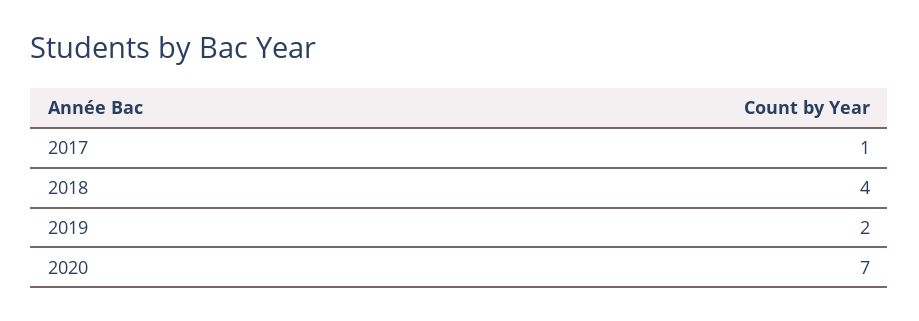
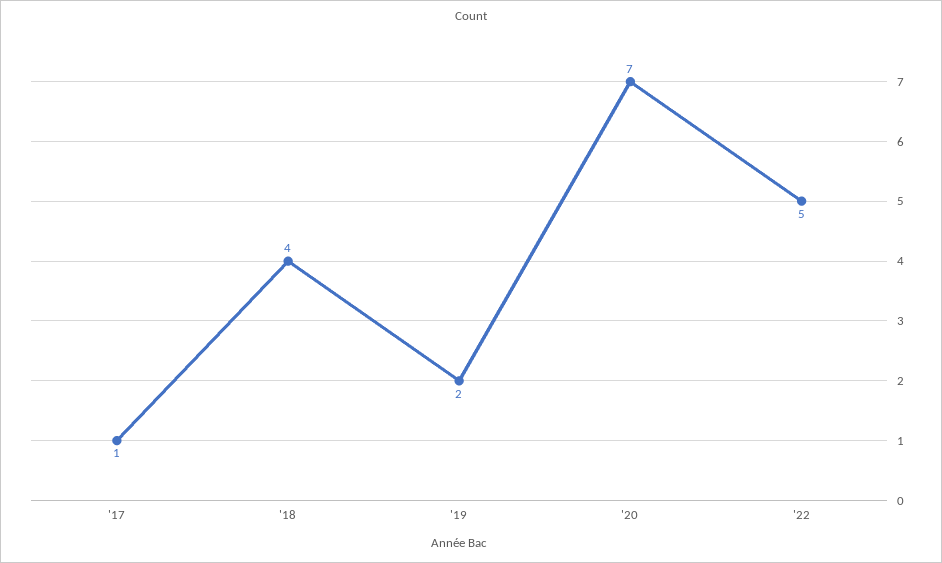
'22: none -> 5

